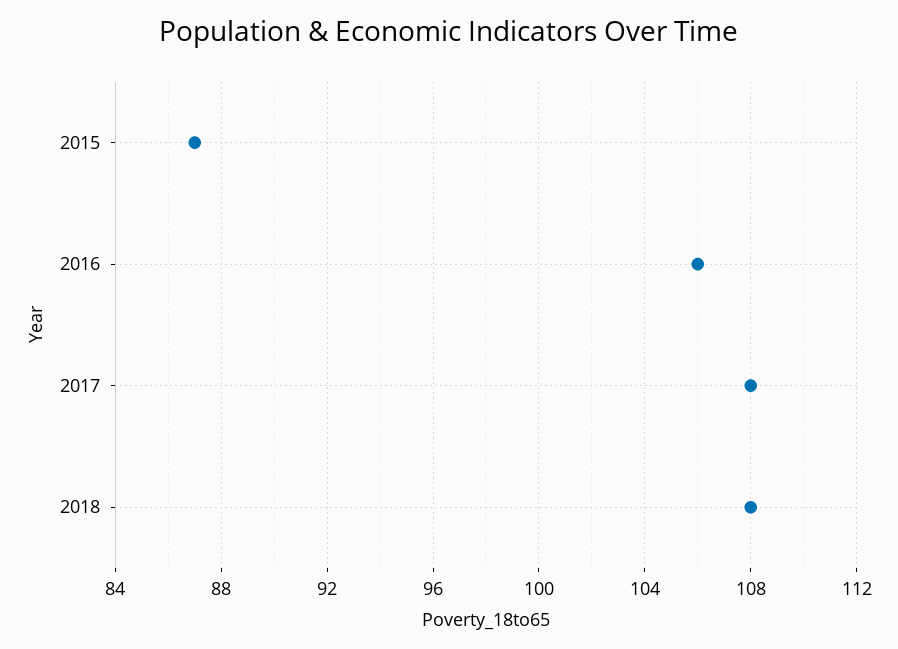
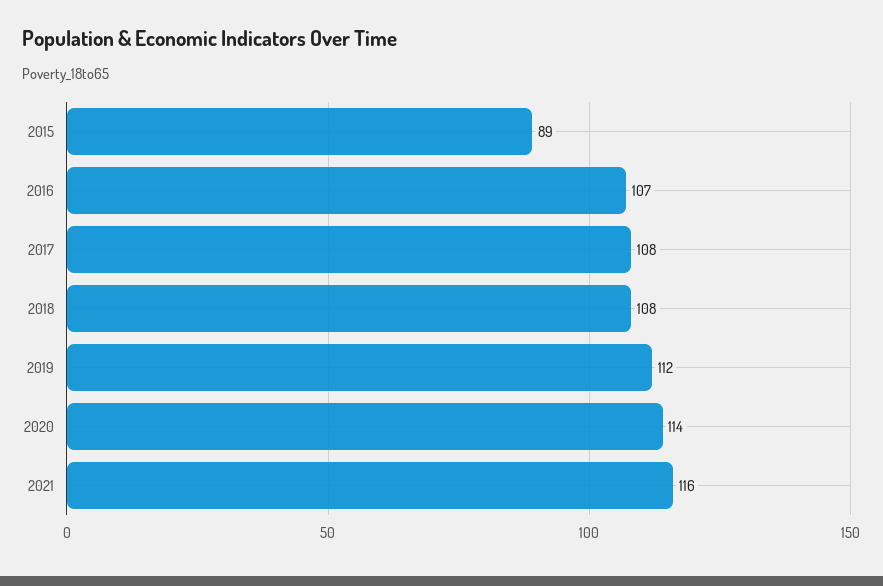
2015: 87 -> 89
2016: 106 -> 107
2019: none -> 112
2020: none -> 114
2021: none -> 116

